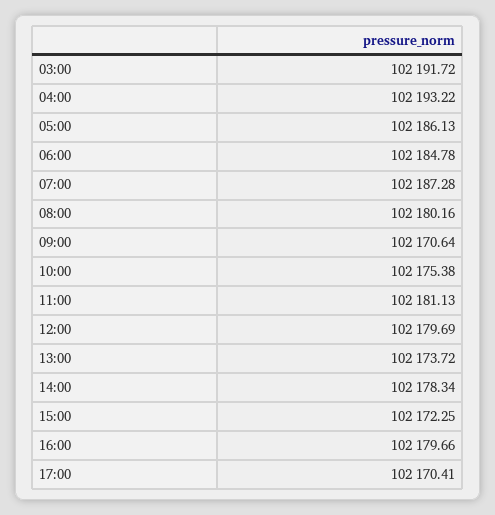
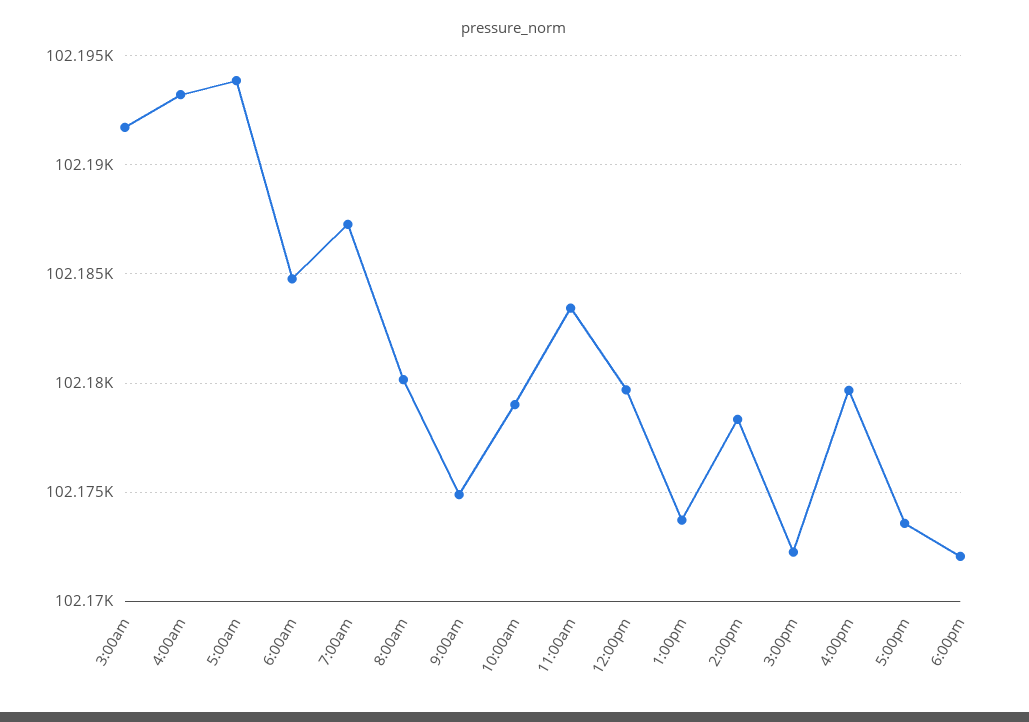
05:00: 102186.13 -> 102194
09:00: 102170.64 -> 102175
10:00: 102175.38 -> 102179
11:00: 102181.13 -> 102183.5
17:00: 102170.41 -> 102173.5
6:00pm: none -> 102172

